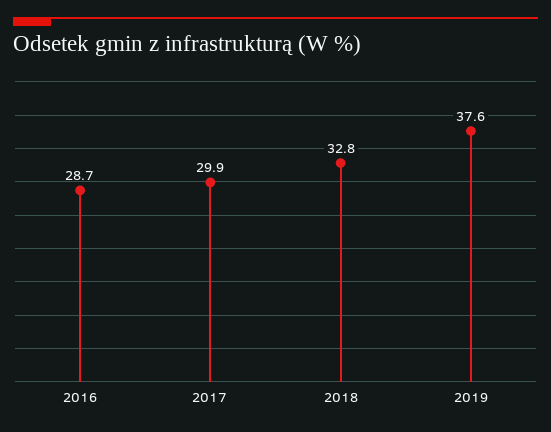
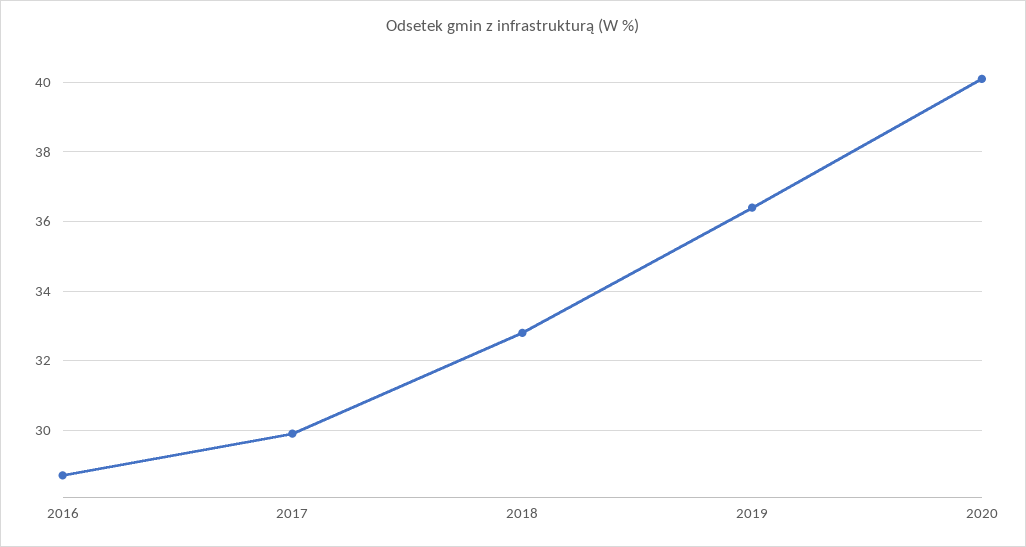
2019: 37.6 -> 36.5
2020: none -> 40

